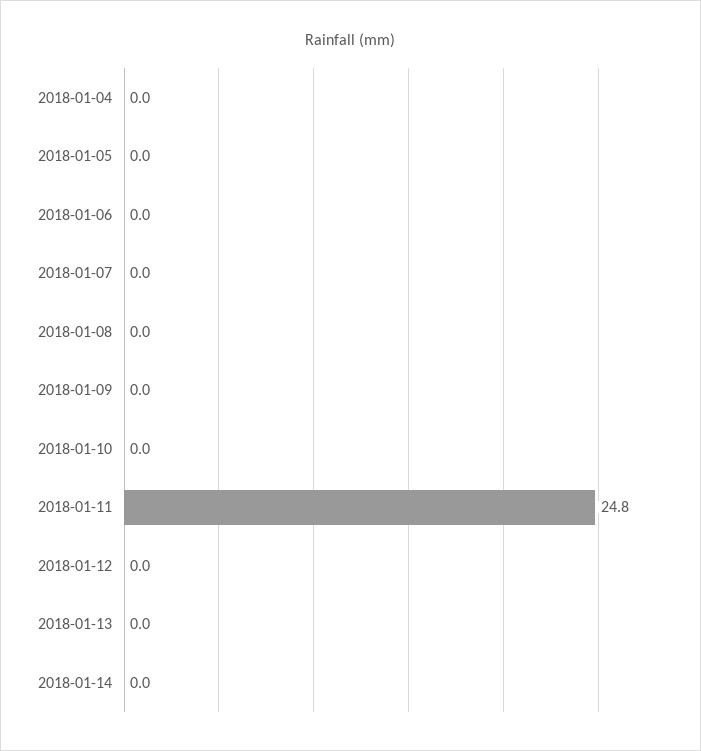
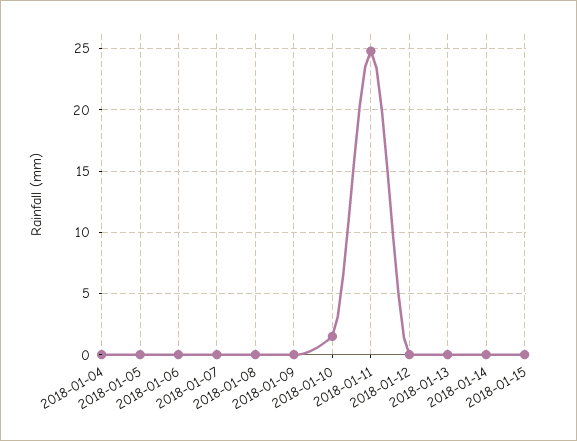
2018-01-10: 0 -> 1.5
2018-01-15: none -> 0

